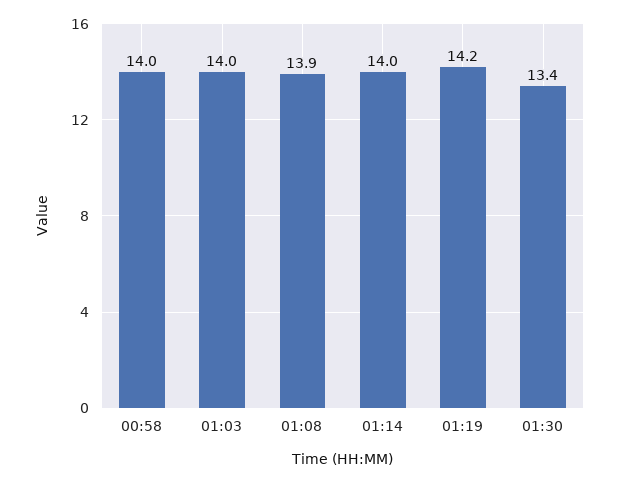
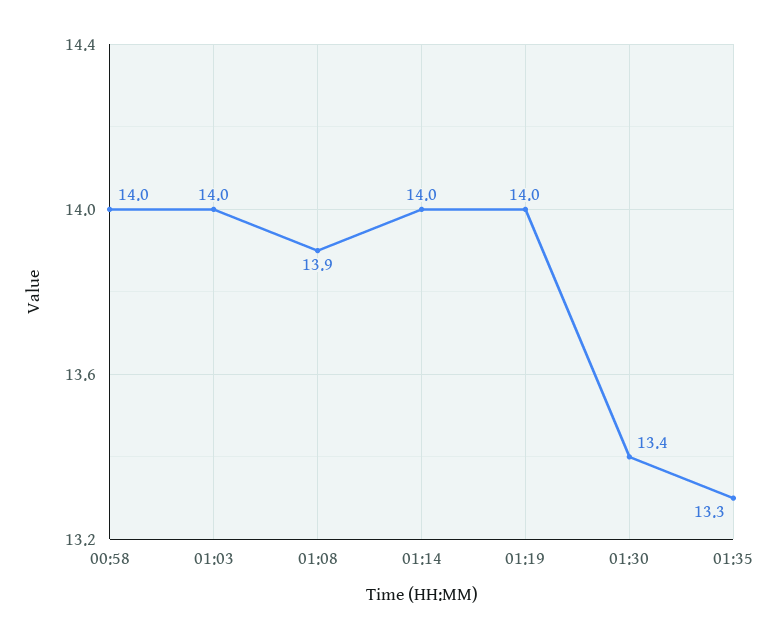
01:19: 14.2 -> 14
01:35: none -> 13.3

